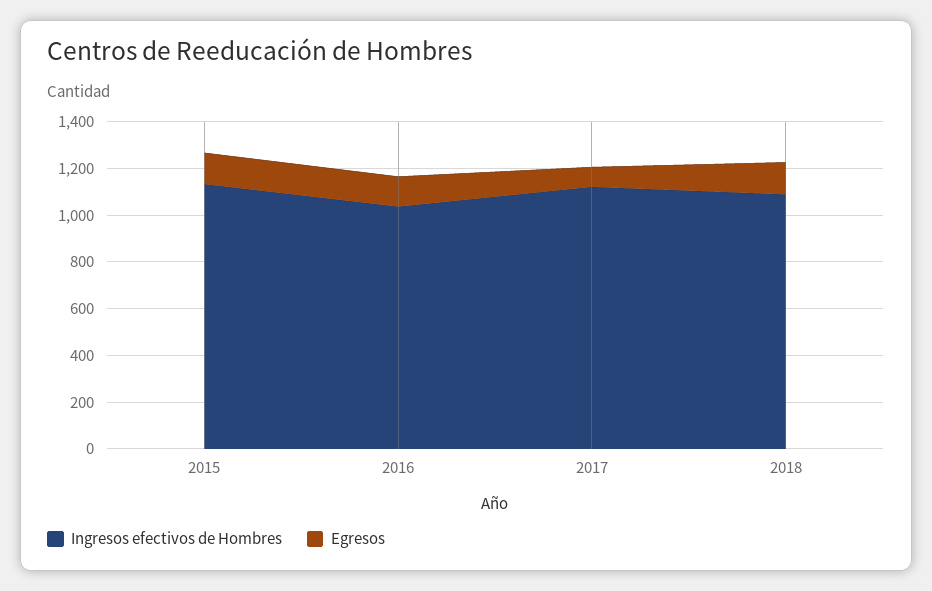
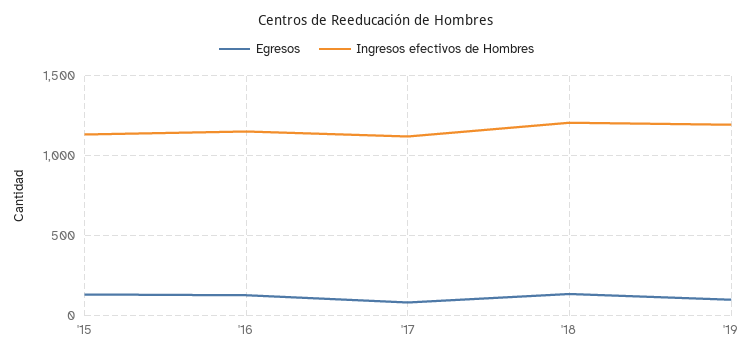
Ingresos efectivos de Hombres, 2016: 1050 -> 1150
Ingresos efectivos de Hombres, 2018: 1100 -> 1200
Egresos, '19: none -> 100
Ingresos efectivos de Hombres, '19: none -> 1200

